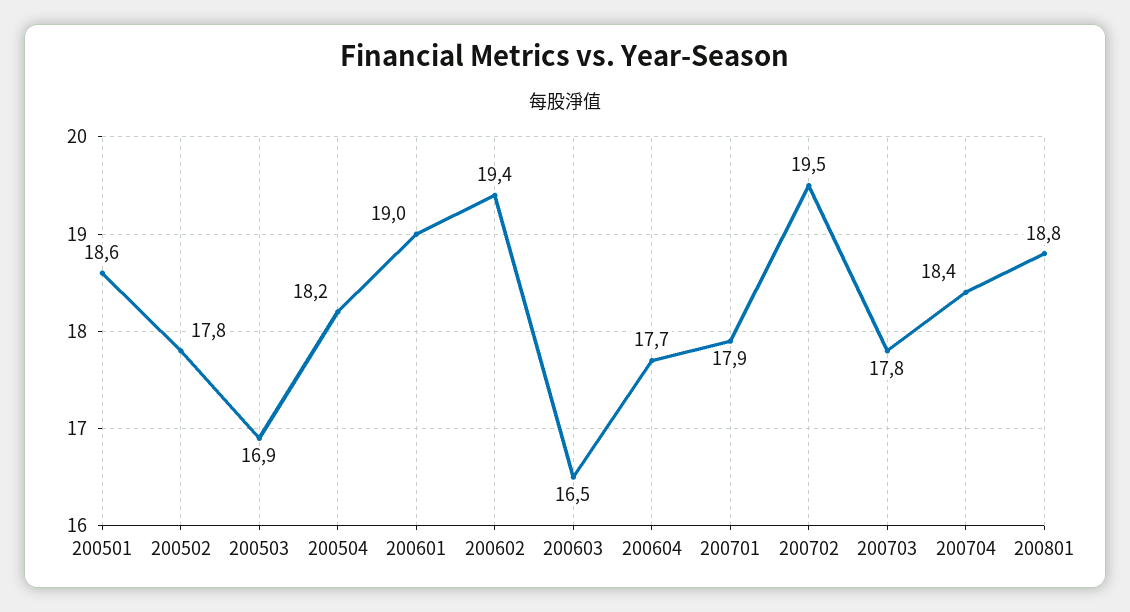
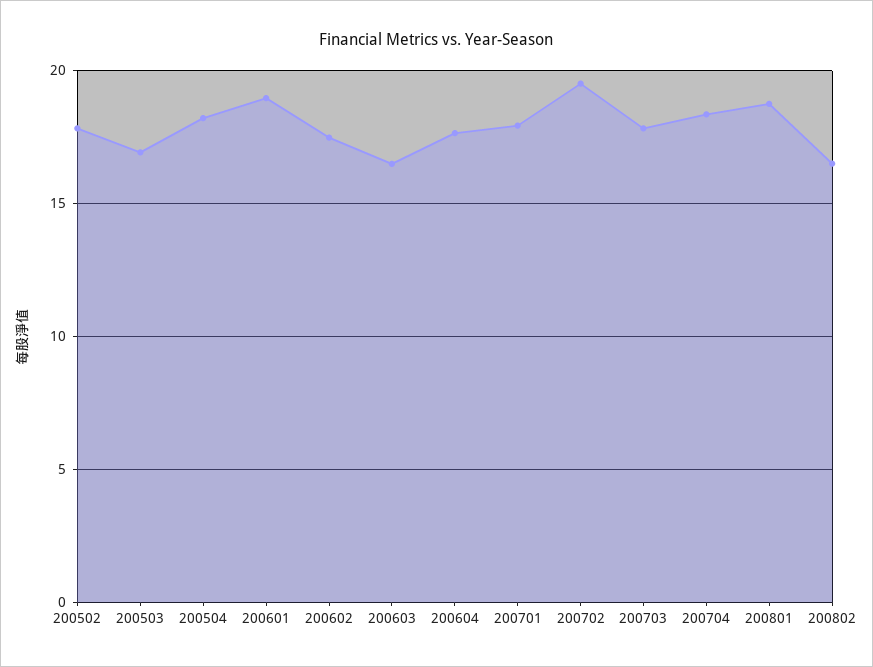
200501: 18.6 -> none
200602: 19.4 -> 17.5
200802: none -> 16.5

